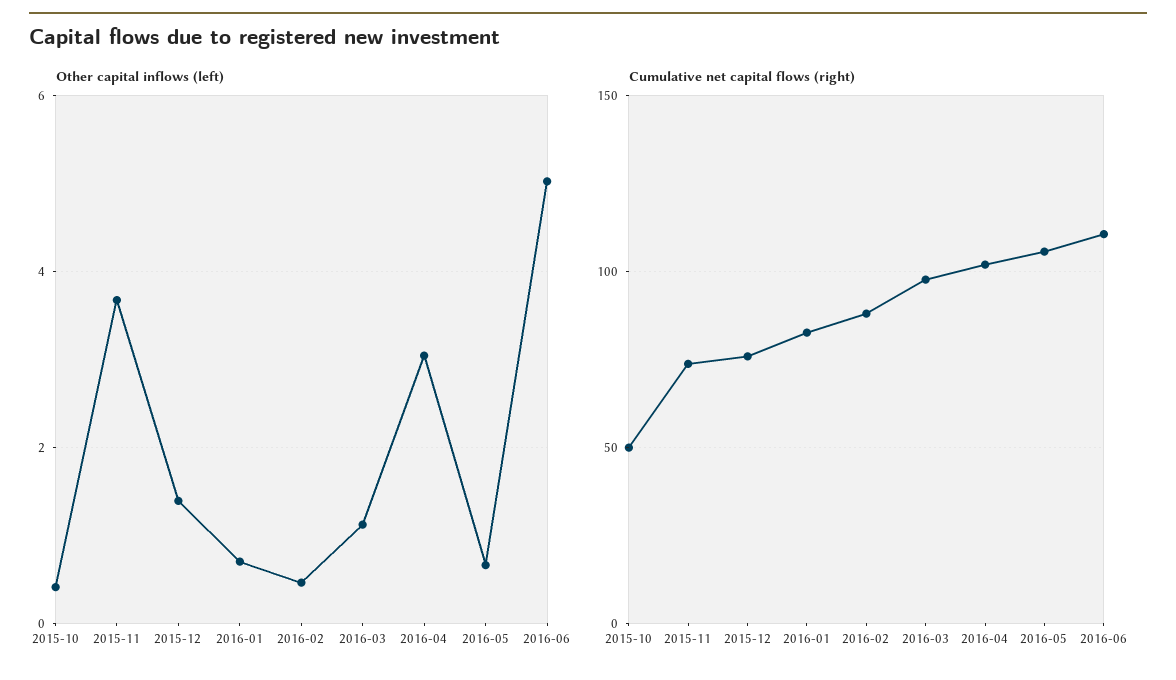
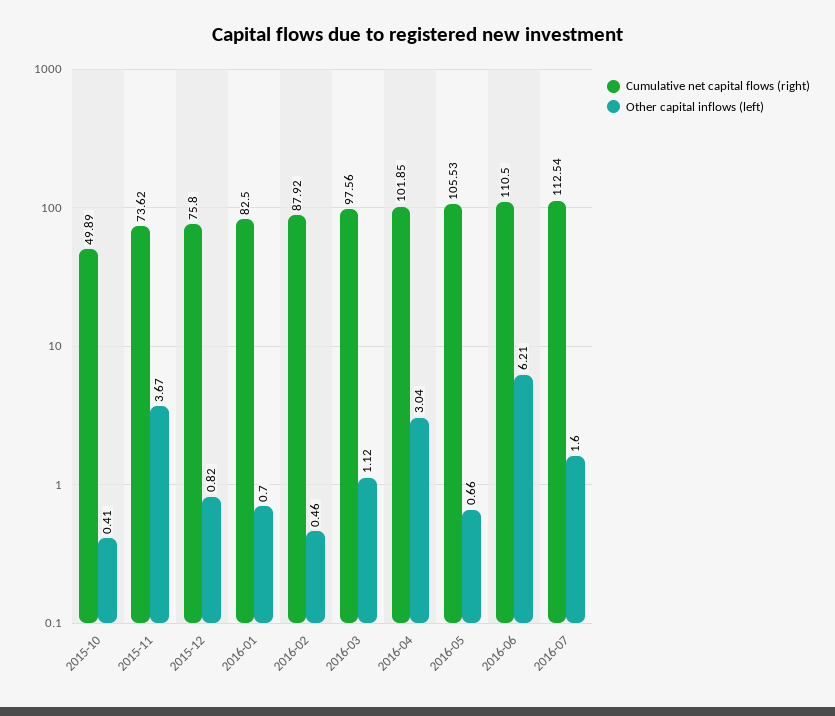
Other capital inflows (left), 2015-12: 1.4 -> 0.82
Other capital inflows (left), 2016-06: 5 -> 6.21
Cumulative net capital flows (right), 2016-07: none -> 112.54
Other capital inflows (left), 2016-07: none -> 1.6

